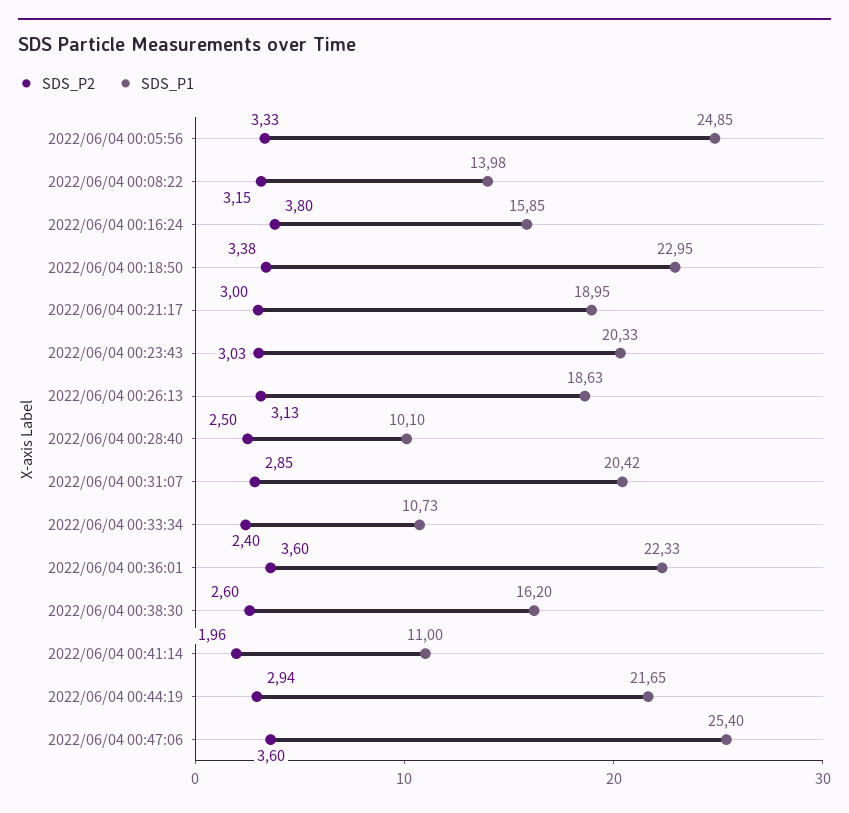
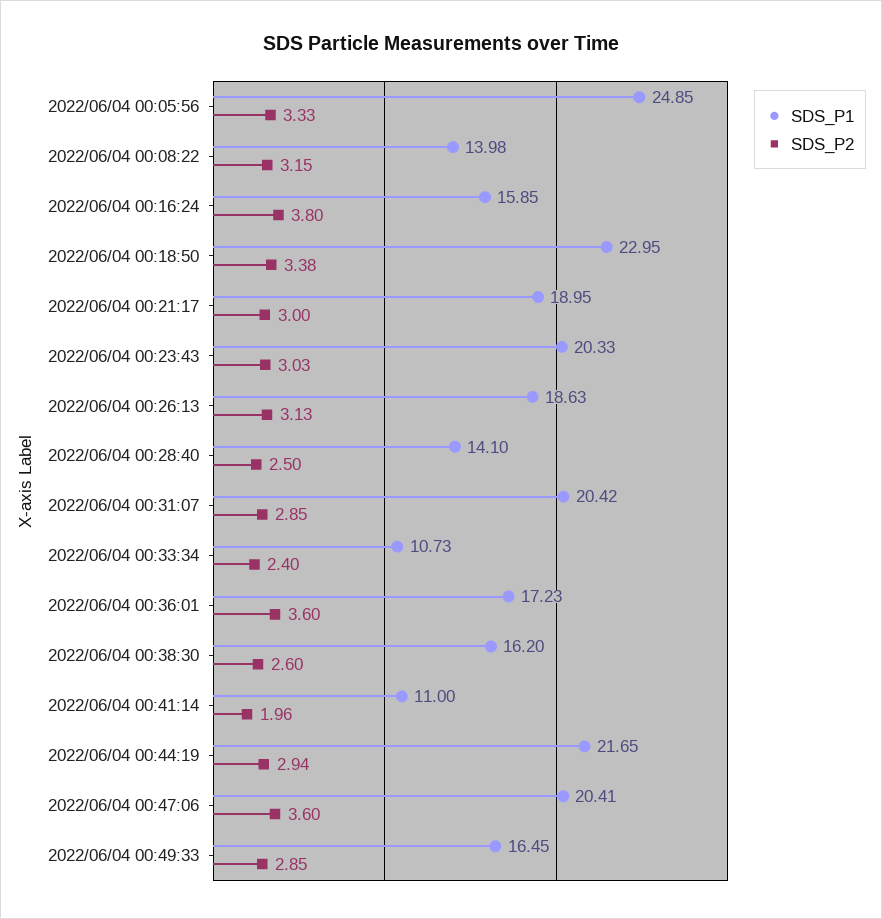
SDS_P1, 2022/06/04 00:28:40: 10.1 -> 14.1
SDS_P1, 2022/06/04 00:36:01: 22.33 -> 17.23
SDS_P1, 2022/06/04 00:47:06: 25.4 -> 20.41
SDS_P1, 2022/06/04 00:49:33: none -> 16.45
SDS_P2, 2022/06/04 00:49:33: none -> 2.85

